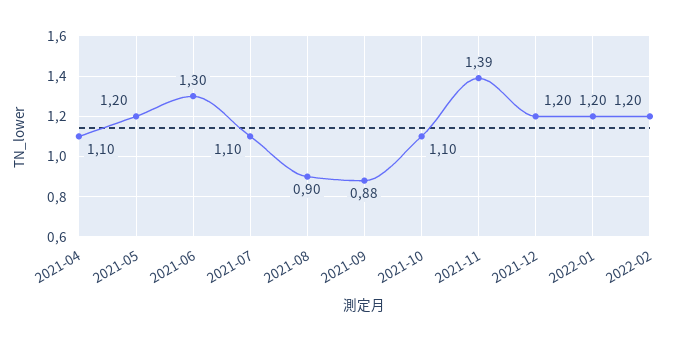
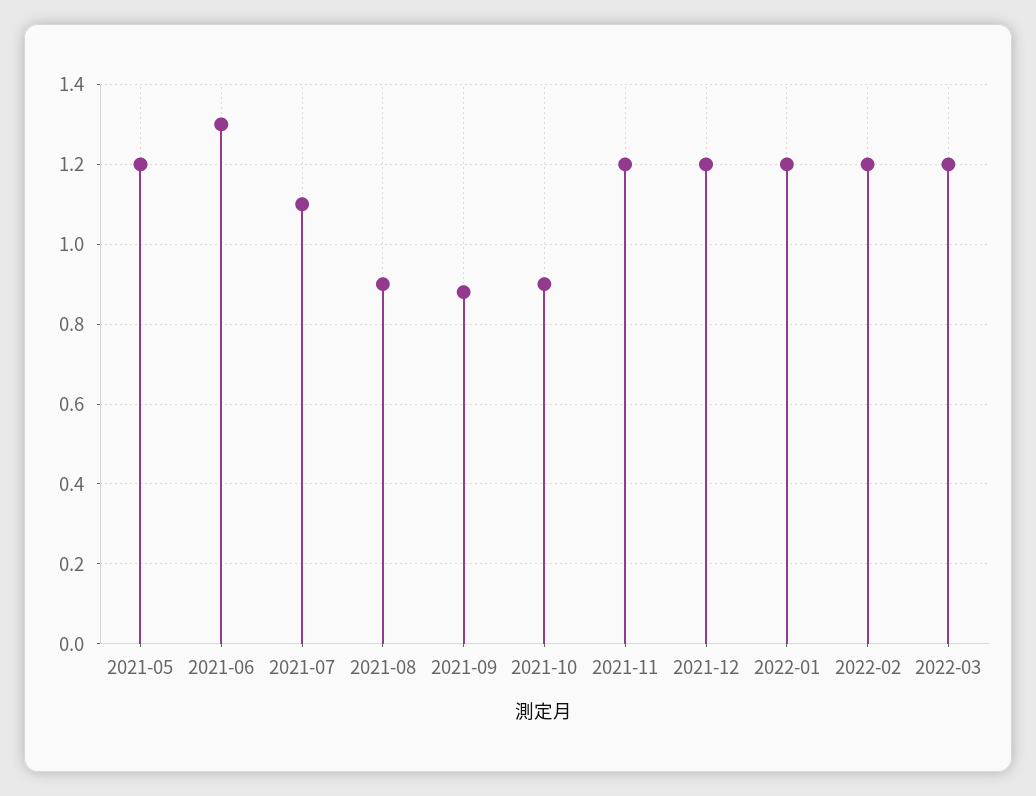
2021-04: 1.1 -> none
2021-10: 1.1 -> 0.9
2021-11: 1.39 -> 1.2
2022-03: none -> 1.2

